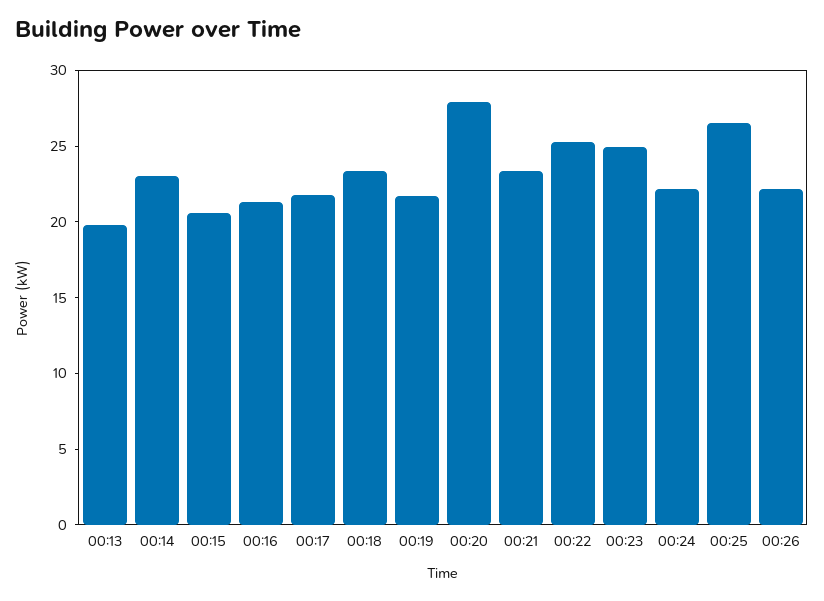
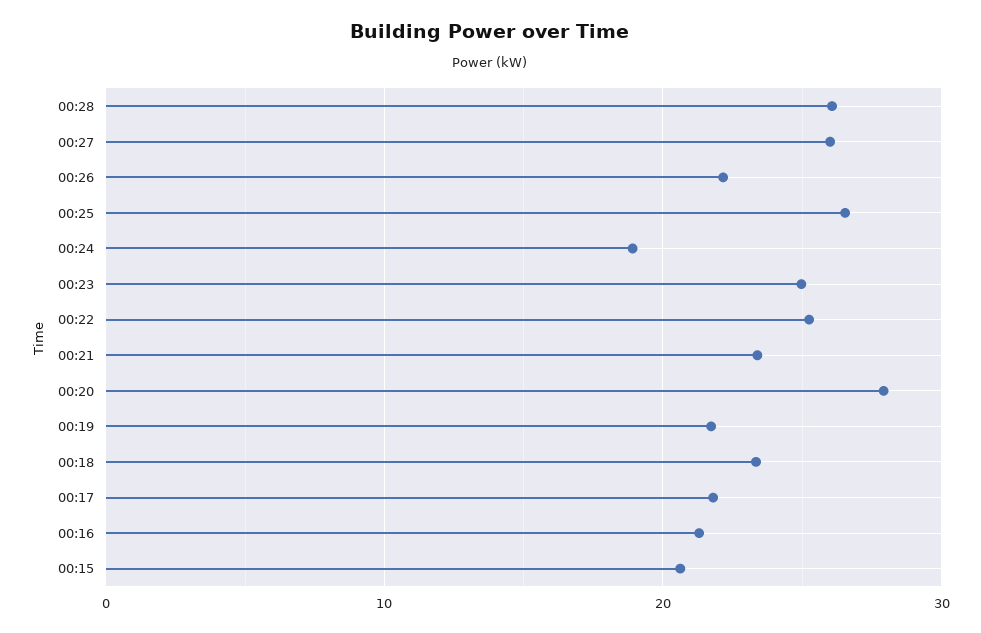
00:13: 20 -> none
00:14: 23 -> none
00:24: 22 -> 19
00:28: none -> 26
00:27: none -> 26

